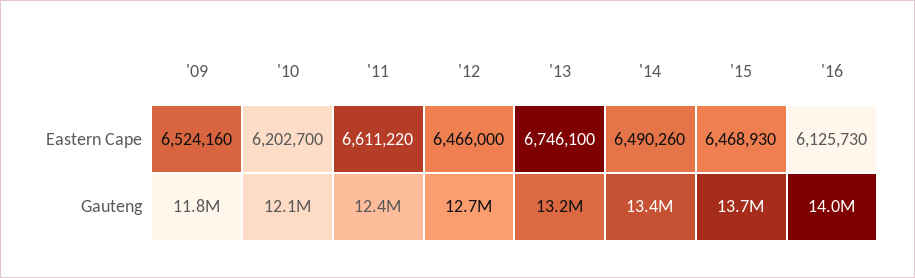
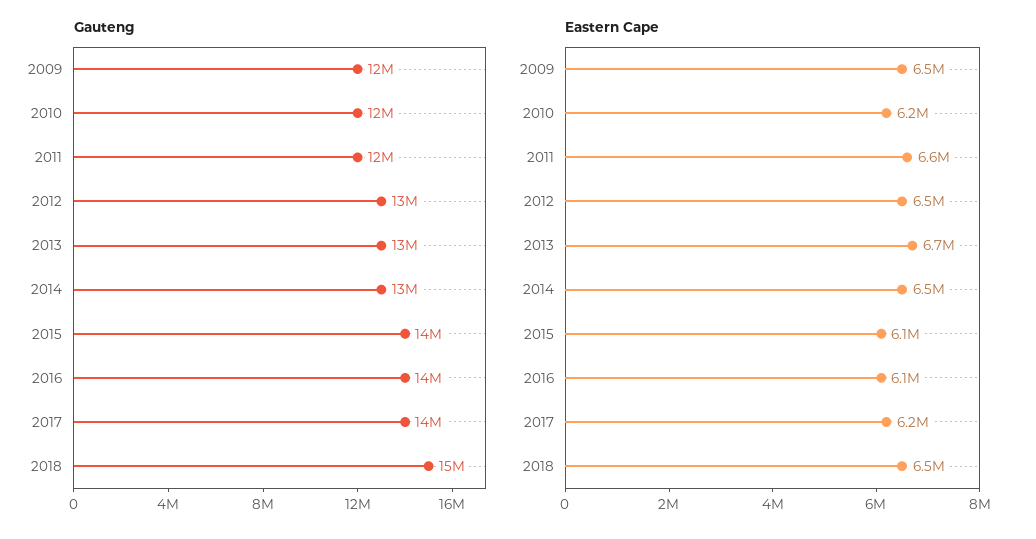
Eastern Cape, '15: 6468930 -> 6100000
Gauteng, 2017: none -> 14000000
Gauteng, 2018: none -> 15000000
Eastern Cape, 2017: none -> 6200000
Eastern Cape, 2018: none -> 6500000

